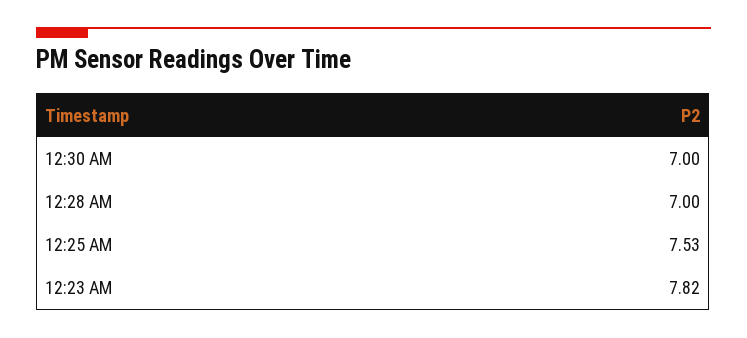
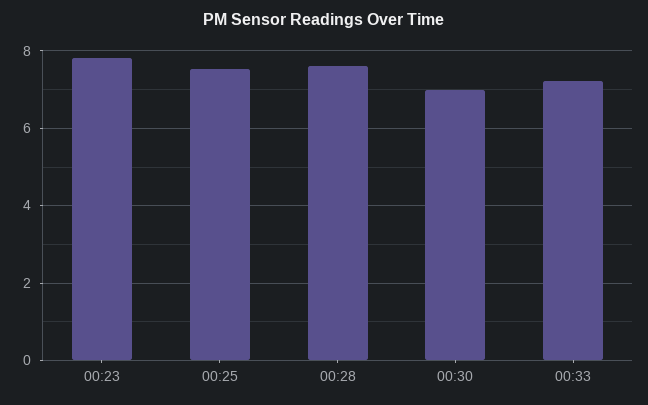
12:28 AM: 7 -> 7.6
00:33: none -> 7.2

